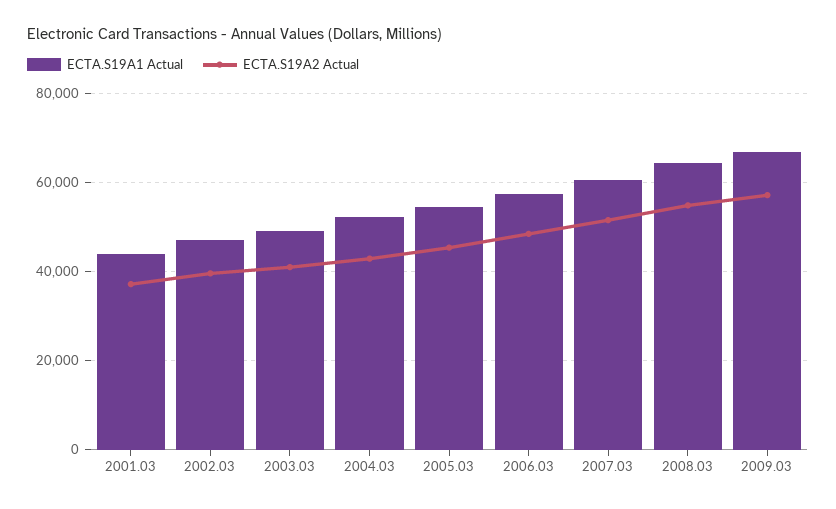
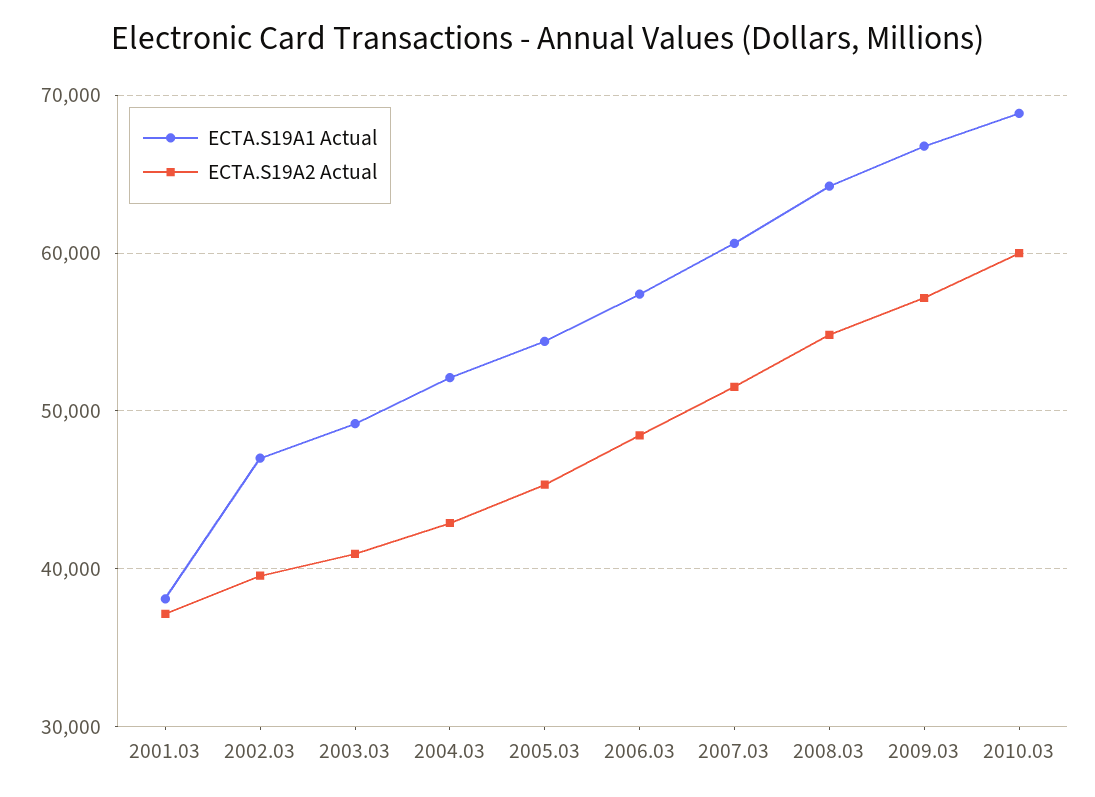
ECTA.S19A1 Actual, 2001.03: 44000 -> 38000
ECTA.S19A1 Actual, 2010.03: none -> 69000
ECTA.S19A2 Actual, 2010.03: none -> 60000

